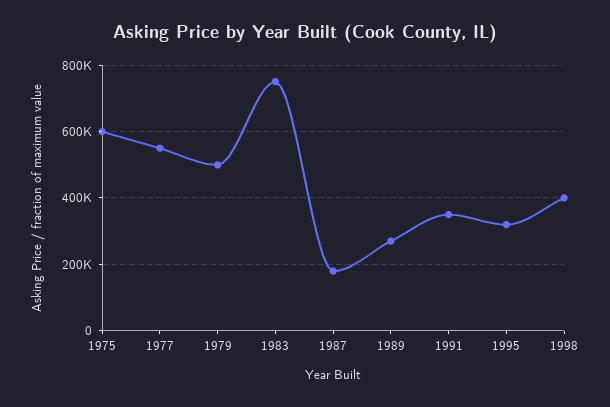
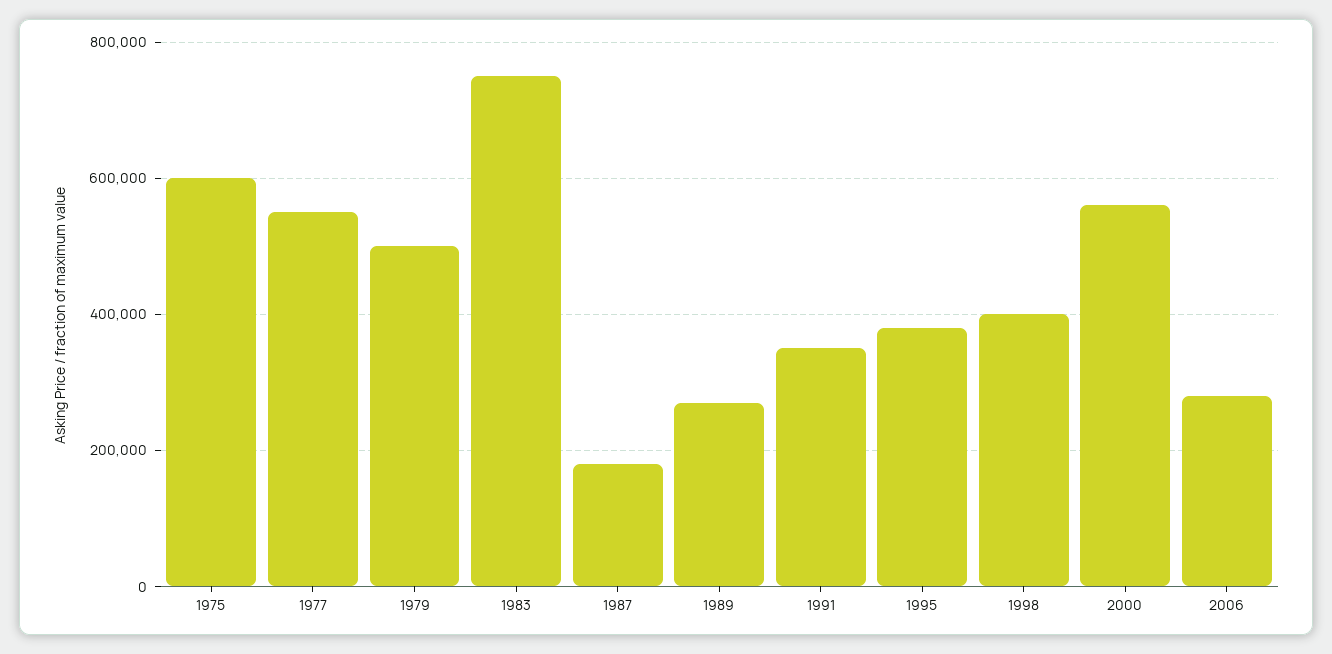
1995: 320000 -> 380000
2000: none -> 560000
2006: none -> 280000

